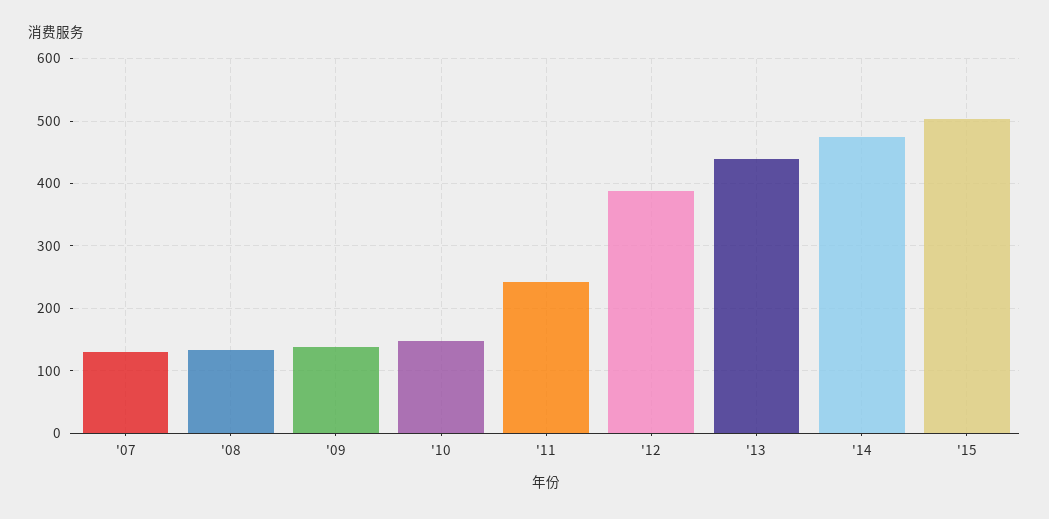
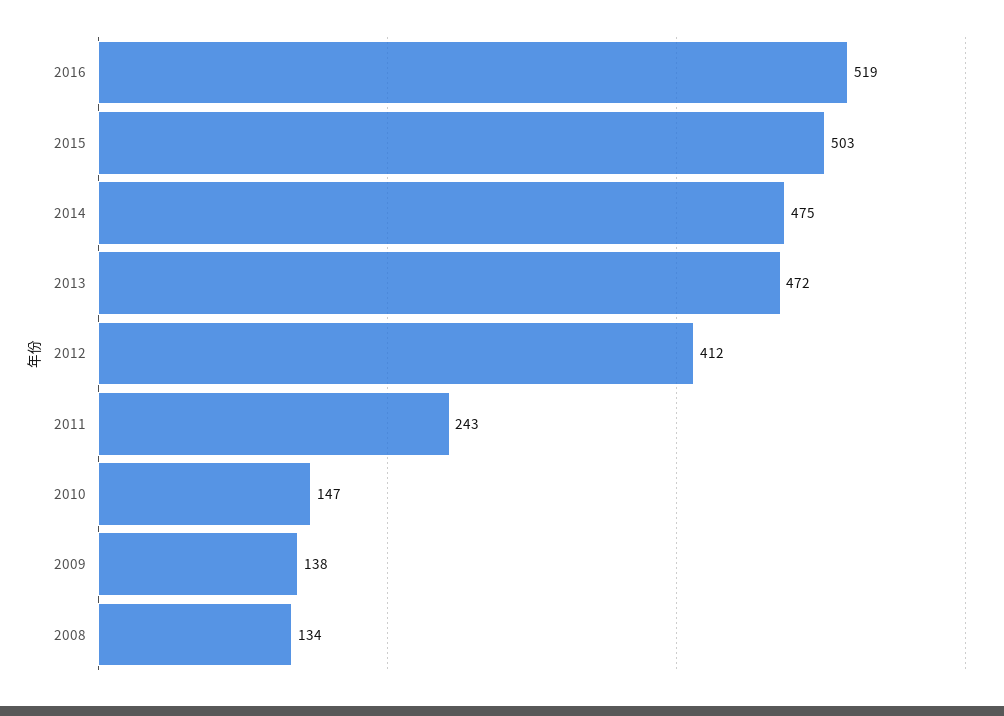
'07: 130 -> none
'12: 390 -> 412
'13: 440 -> 472
2016: none -> 519

